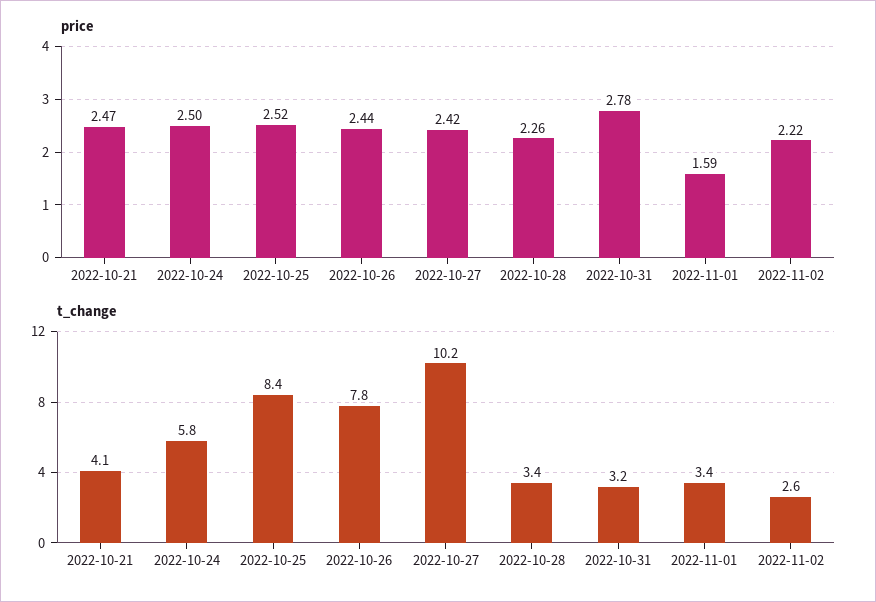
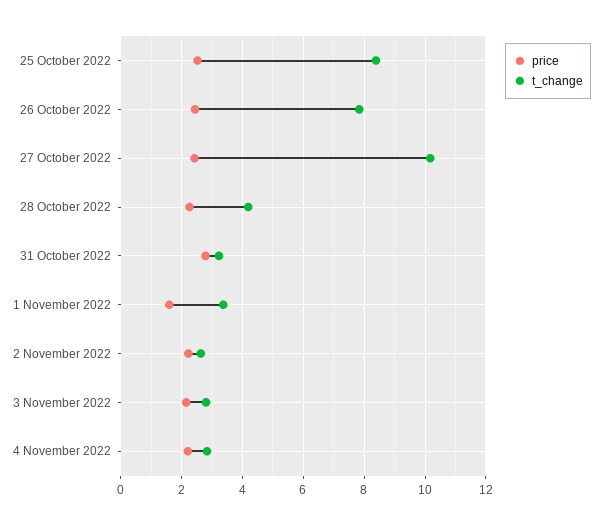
price, 2022-10-21: 2.47 -> none
price, 2022-10-24: 2.5 -> none
t_change, 2022-10-21: 4.1 -> none
t_change, 2022-10-24: 5.8 -> none
t_change, 2022-10-28: 3.4 -> 4.2
price, 3 November 2022: none -> 2.2
t_change, 3 November 2022: none -> 2.8
price, 4 November 2022: none -> 2.2
t_change, 4 November 2022: none -> 2.8

